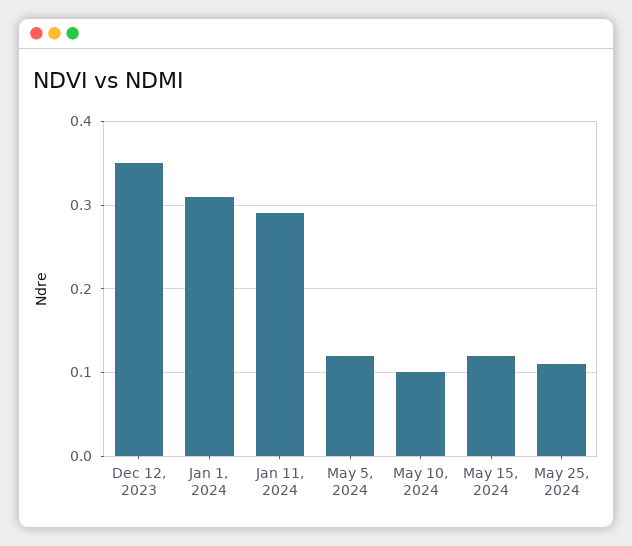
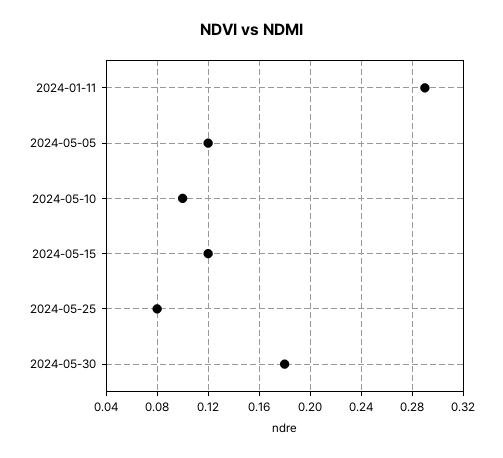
Dec 12, 2023: 0.35 -> none
Jan 1, 2024: 0.31 -> none
May 25, 2024: 0.11 -> 0.08
2024-05-30: none -> 0.18

